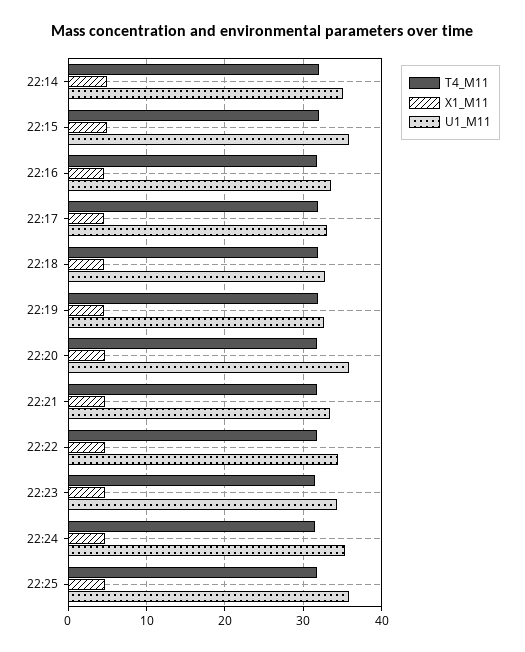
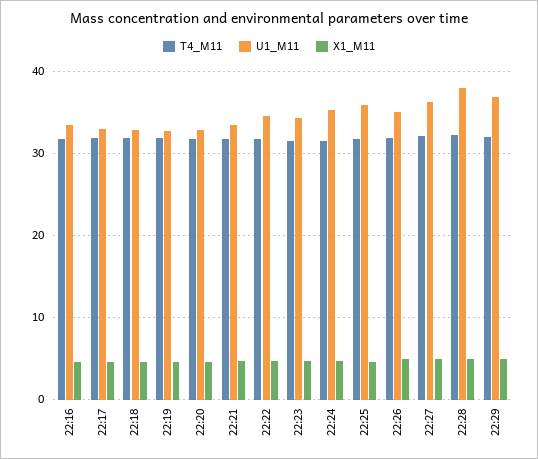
T4_M11, 22:14: 32 -> none
X1_M11, 22:14: 5 -> none
U1_M11, 22:14: 35 -> none
T4_M11, 22:15: 32 -> none
X1_M11, 22:15: 5 -> none
U1_M11, 22:15: 36 -> none
U1_M11, 22:20: 36 -> 33
T4_M11, 22:26: none -> 32
U1_M11, 22:26: none -> 35
X1_M11, 22:26: none -> 5
T4_M11, 22:27: none -> 32
U1_M11, 22:27: none -> 36
X1_M11, 22:27: none -> 5
T4_M11, 22:28: none -> 32
U1_M11, 22:28: none -> 38
X1_M11, 22:28: none -> 5
T4_M11, 22:29: none -> 32
U1_M11, 22:29: none -> 37
X1_M11, 22:29: none -> 5

